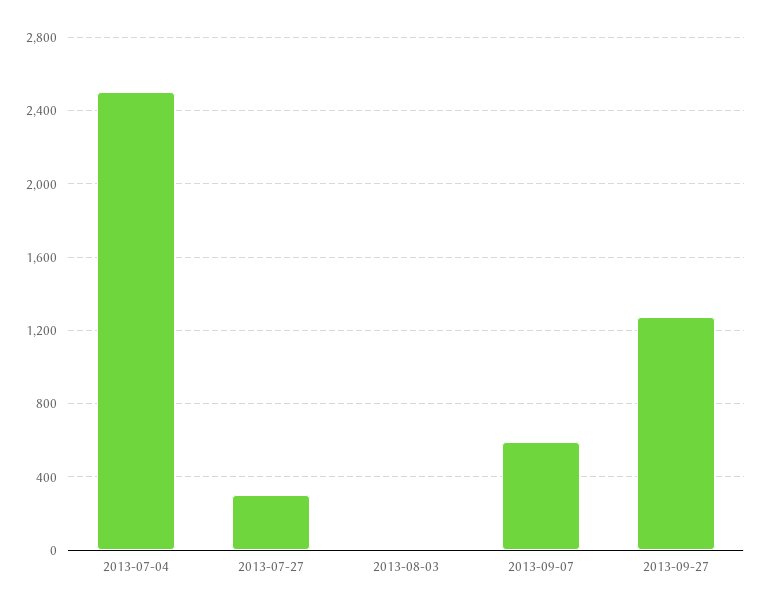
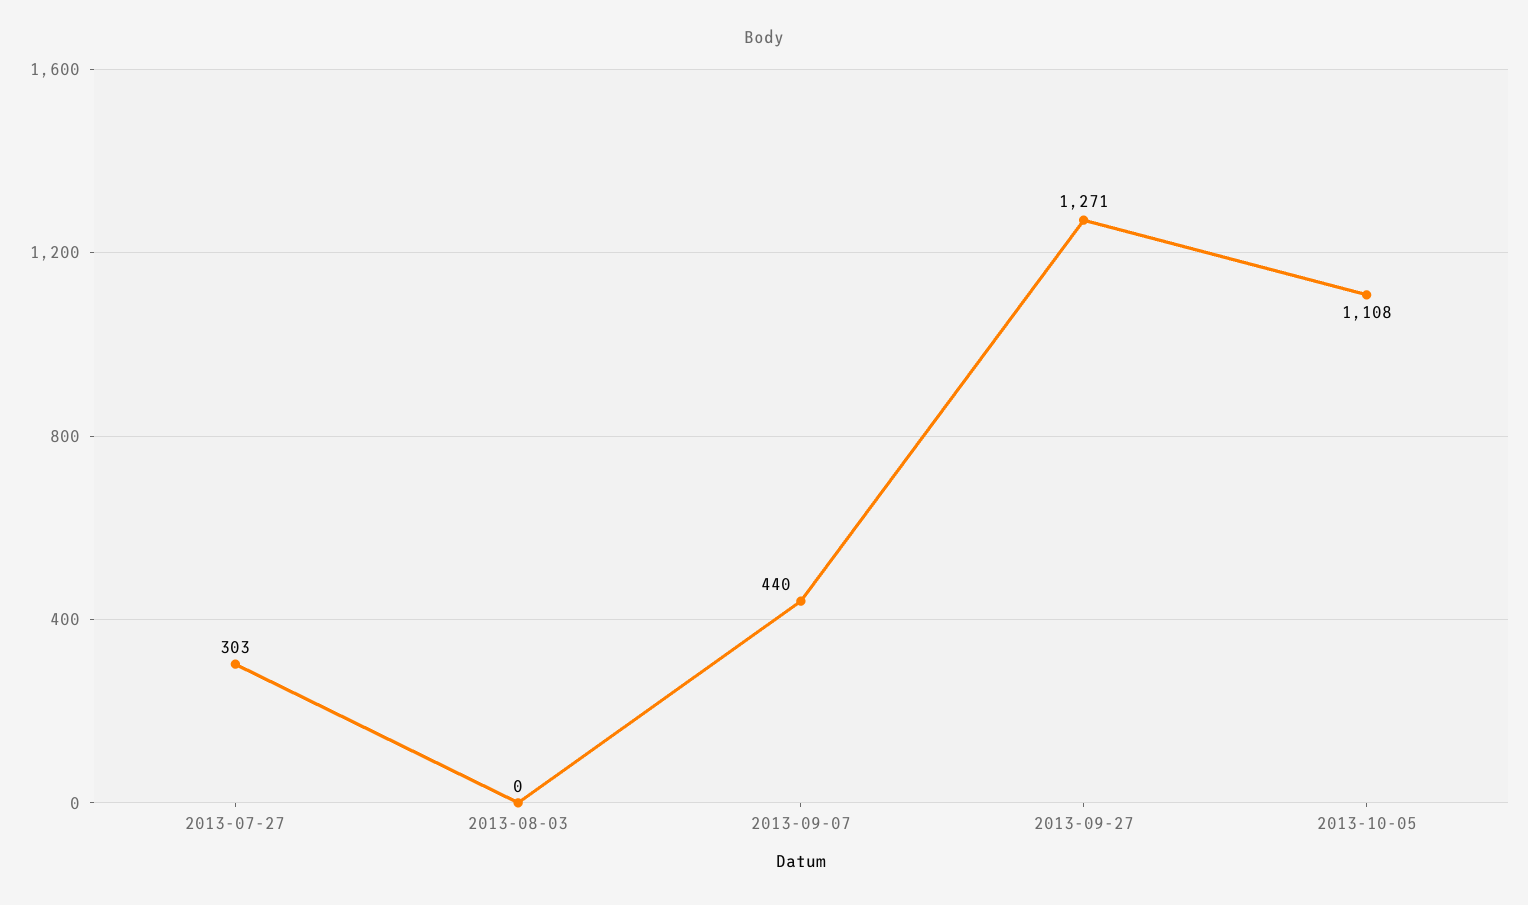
2013-07-04: 2500 -> none
2013-09-07: 600 -> 440
2013-10-05: none -> 1108

